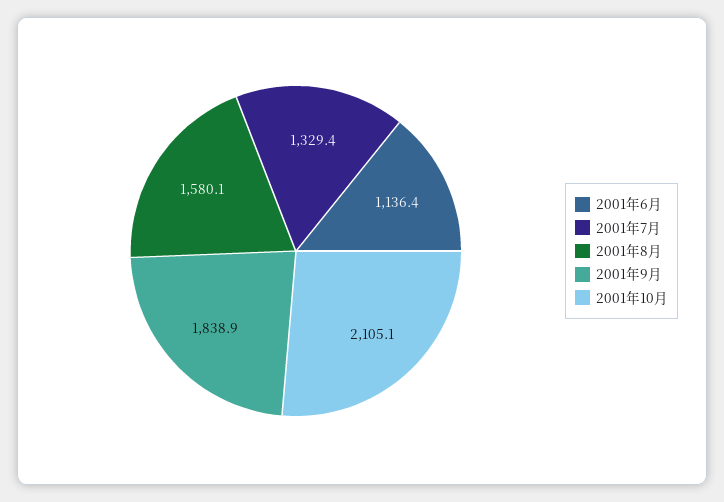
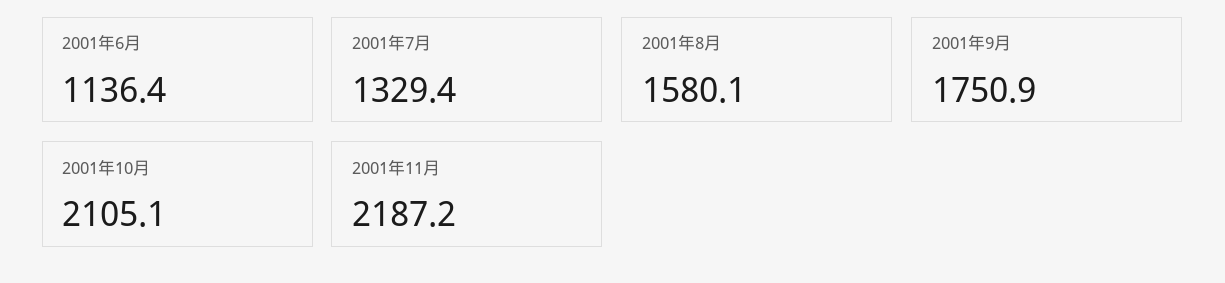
2001年9月: 1838.9 -> 1750.9
2001年11月: none -> 2187.2

